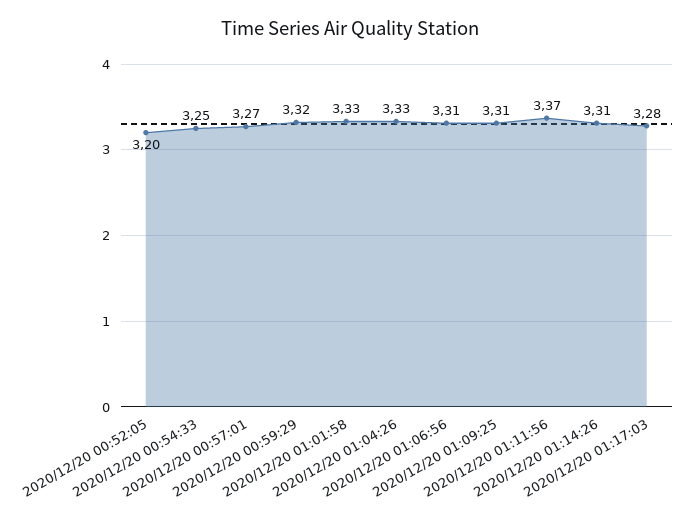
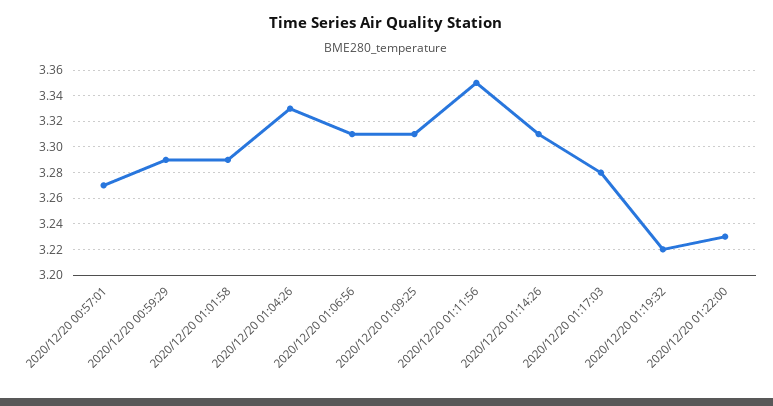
2020/12/20 00:52:05: 3.2 -> none
2020/12/20 00:54:33: 3.25 -> none
2020/12/20 00:59:29: 3.32 -> 3.29
2020/12/20 01:01:58: 3.33 -> 3.29
2020/12/20 01:11:56: 3.37 -> 3.35
2020/12/20 01:19:32: none -> 3.22
2020/12/20 01:22:00: none -> 3.23

